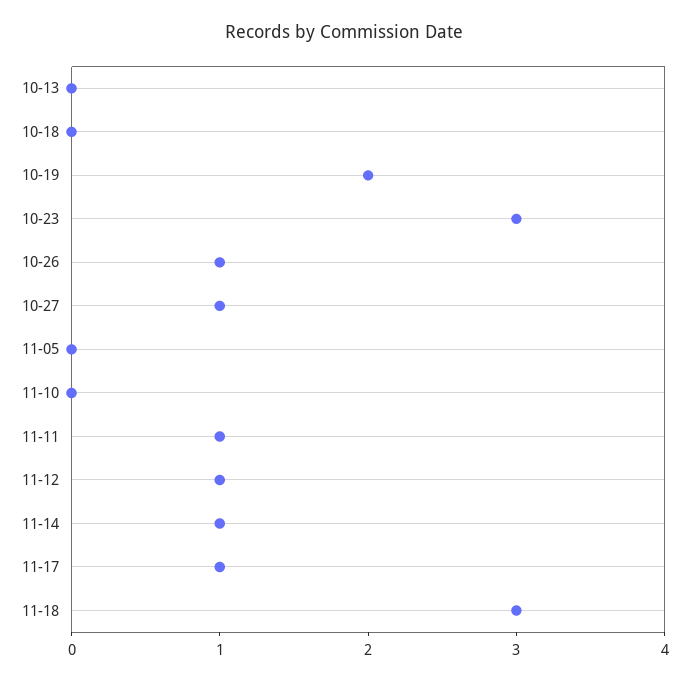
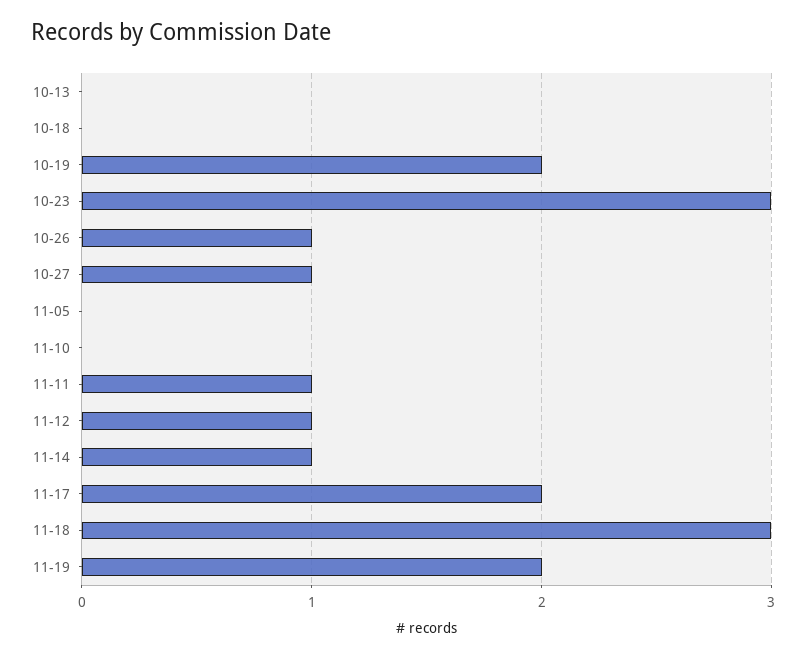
11-17: 1 -> 2
11-19: none -> 2

